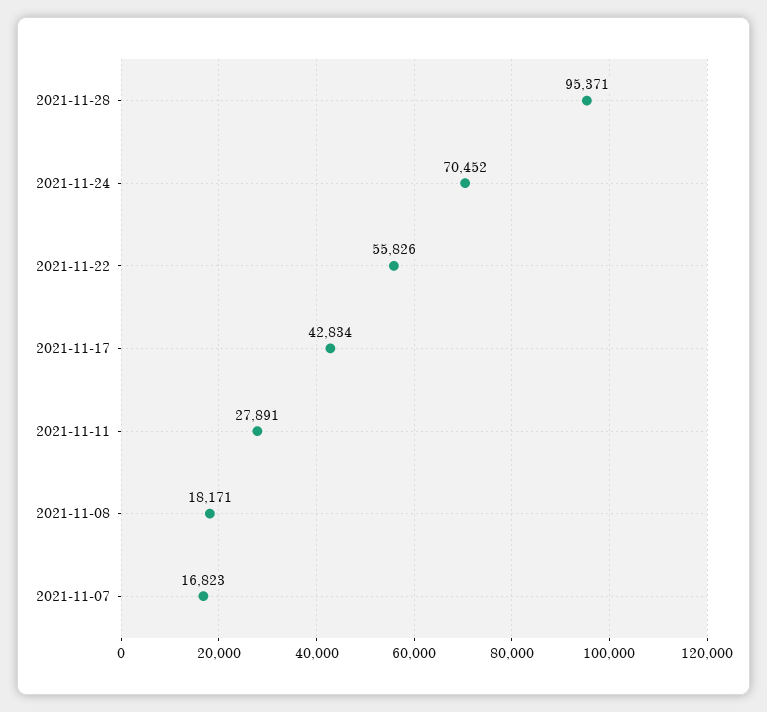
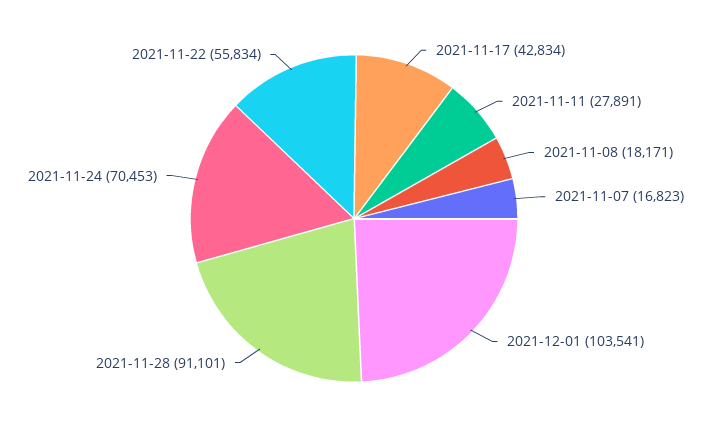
2021-11-28: 95371 -> 91101
2021-11-24: 70452 -> 70453
2021-11-22: 55826 -> 55834
2021-12-01: none -> 103541

